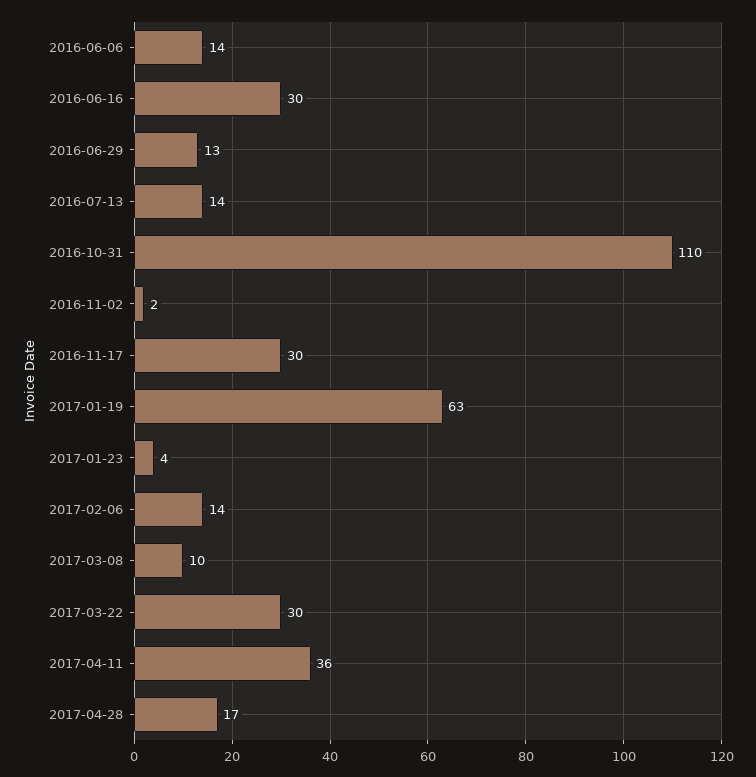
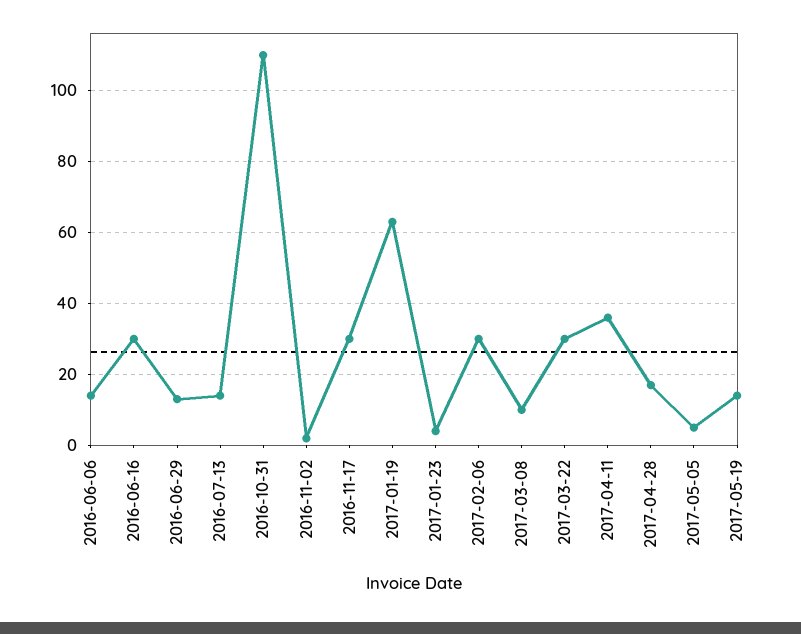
2017-02-06: 14 -> 30
2017-05-05: none -> 5
2017-05-19: none -> 15

